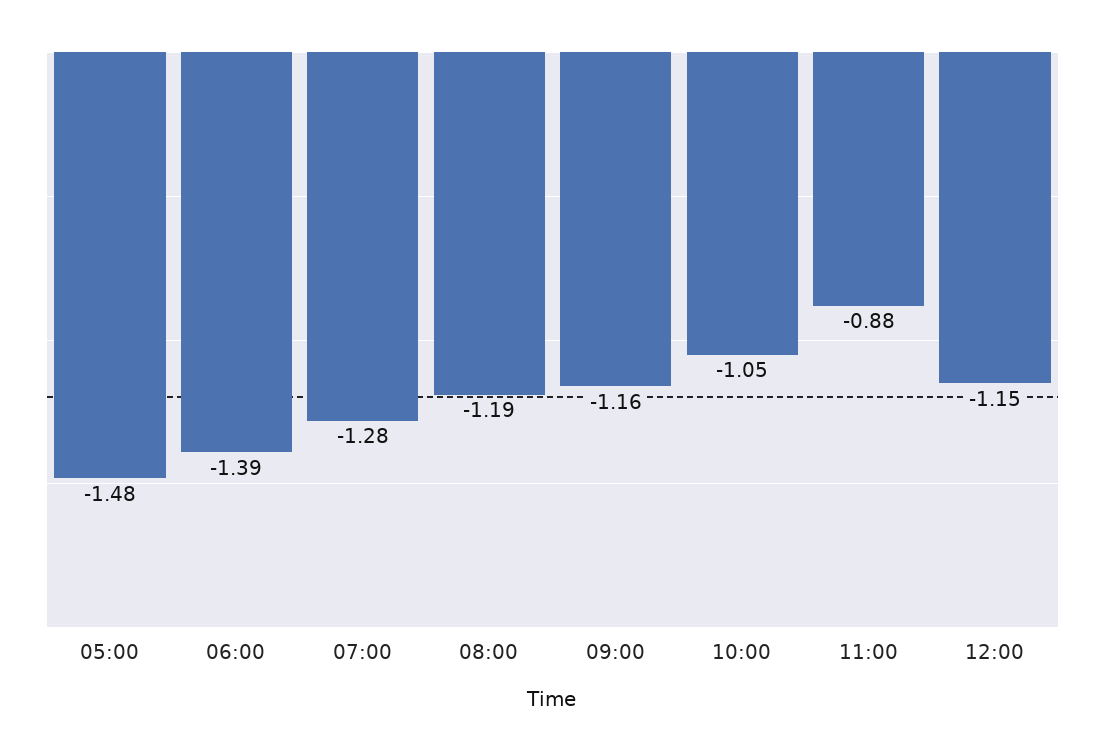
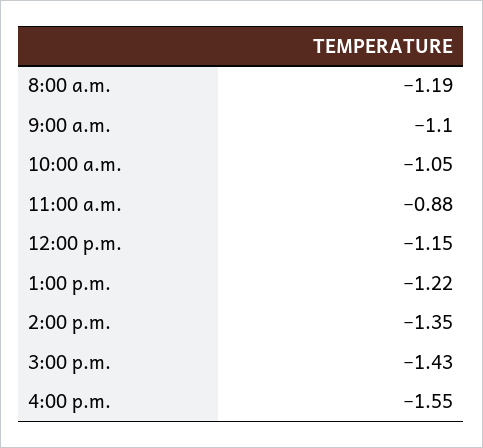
05:00: -1.48 -> none
06:00: -1.39 -> none
07:00: -1.28 -> none
09:00: -1.16 -> -1.1
1:00 p.m.: none -> -1.22
2:00 p.m.: none -> -1.35
3:00 p.m.: none -> -1.43
4:00 p.m.: none -> -1.55

